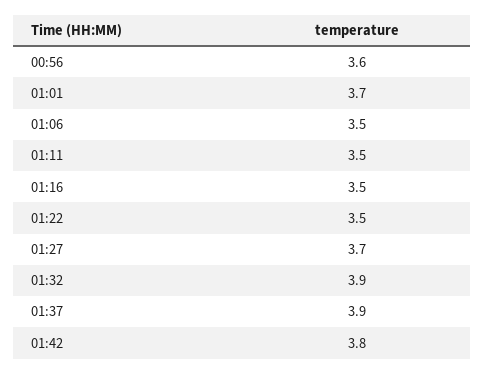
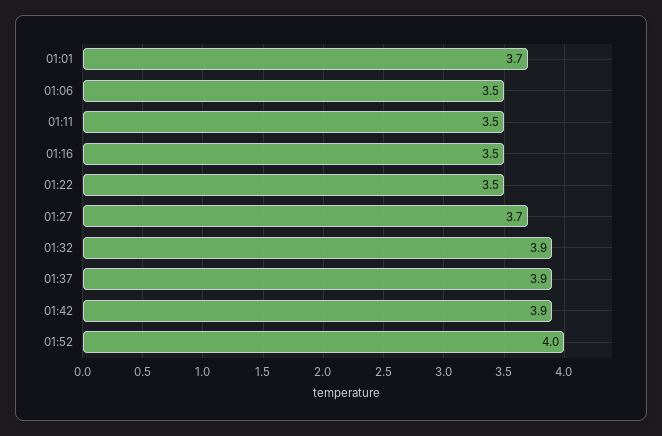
00:56: 3.6 -> none
01:42: 3.8 -> 3.9
01:52: none -> 4

